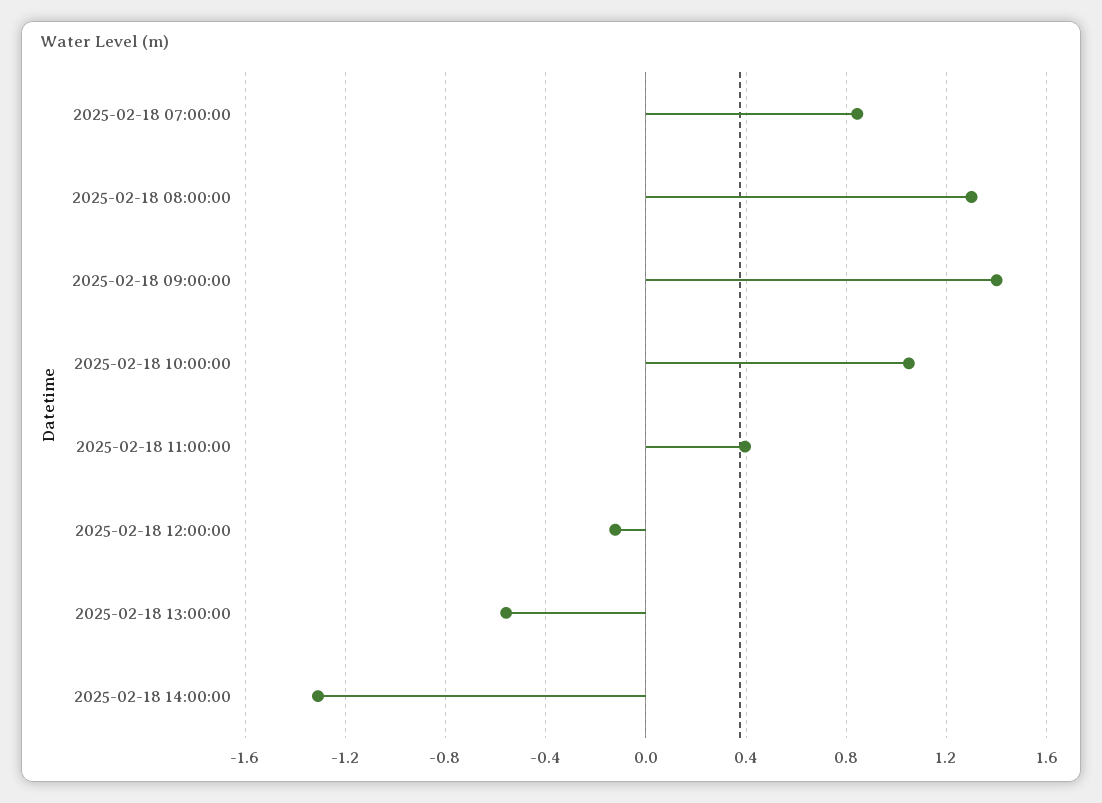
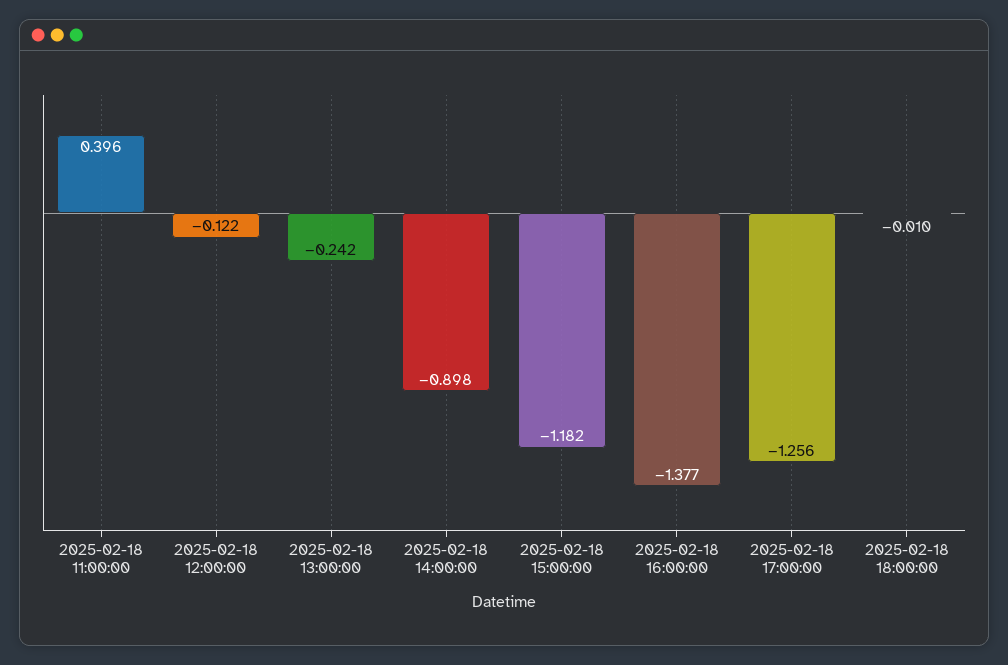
2025-02-18 07:00:00: 0.85 -> none
2025-02-18 08:00:00: 1.3 -> none
2025-02-18 09:00:00: 1.4 -> none
2025-02-18 10:00:00: 1.05 -> none
2025-02-18 13:00:00: -0.55 -> -0.242
2025-02-18 14:00:00: -1.3 -> -0.898
2025-02-18 15:00:00: none -> -1.182
2025-02-18 16:00:00: none -> -1.377
2025-02-18 17:00:00: none -> -1.256
2025-02-18 18:00:00: none -> -0.01

